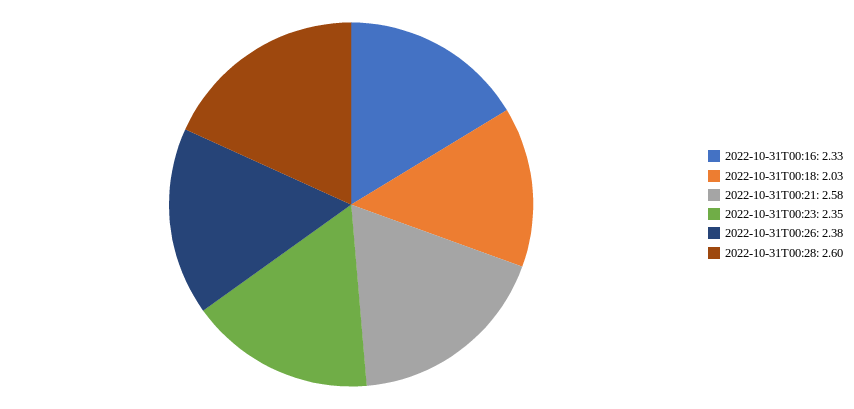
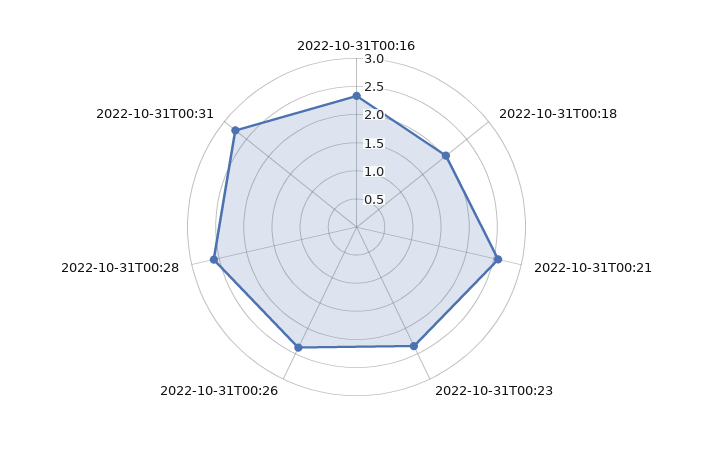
2022-10-31T00:31: none -> 2.75

